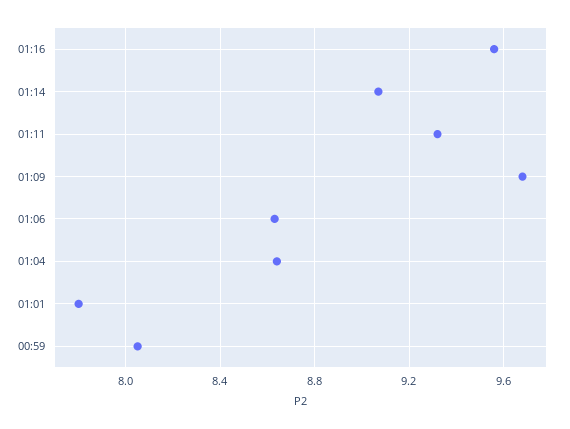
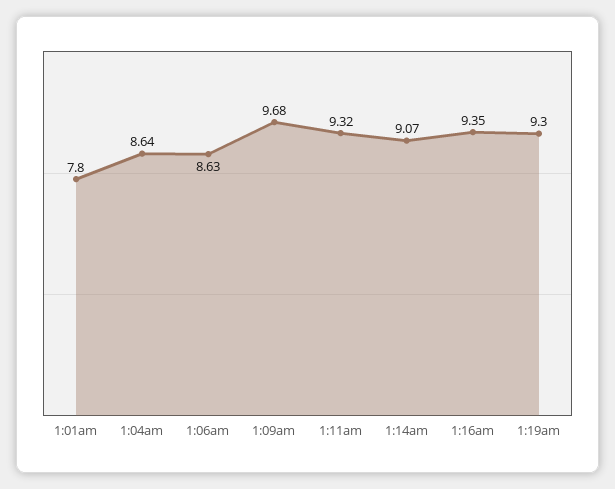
01:16: 9.55 -> 9.35
00:59: 8.05 -> none
1:19am: none -> 9.3

